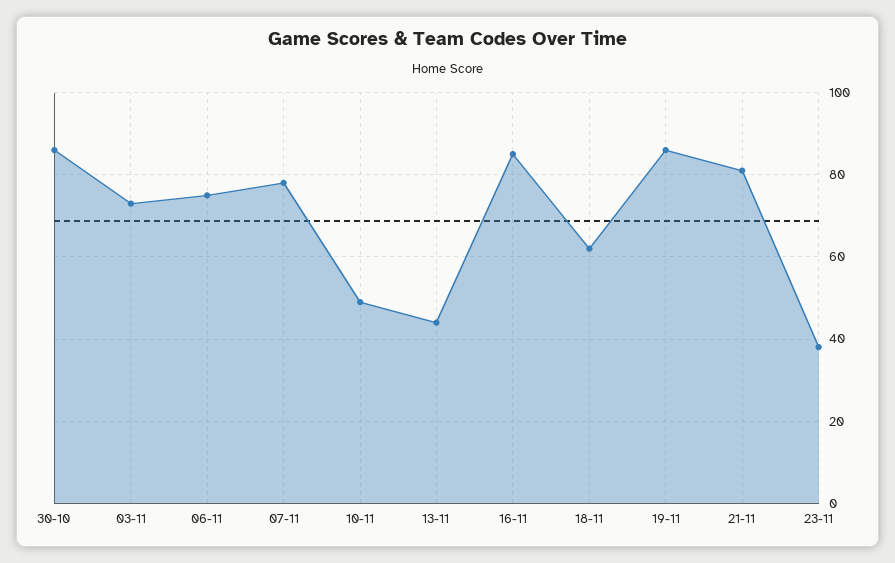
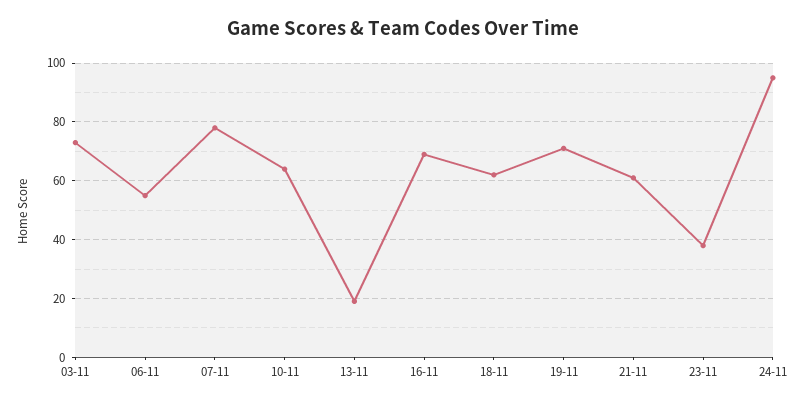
30-10: 85 -> none
06-11: 75 -> 55
10-11: 50 -> 65
13-11: 45 -> 20
16-11: 85 -> 70
19-11: 85 -> 70
21-11: 80 -> 60
24-11: none -> 95

